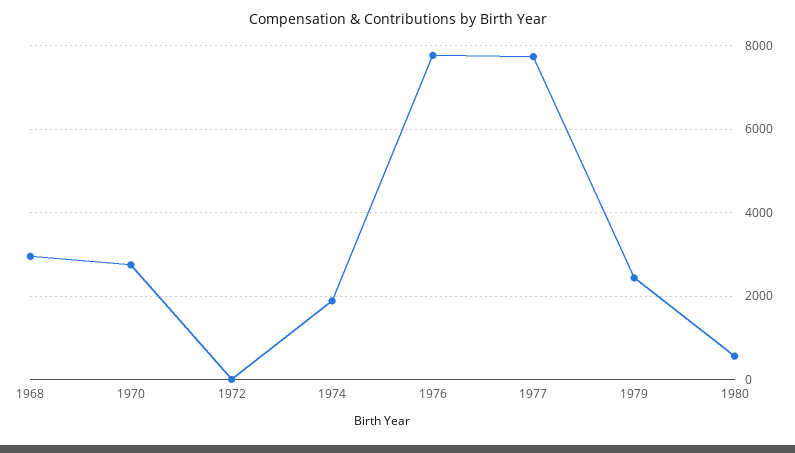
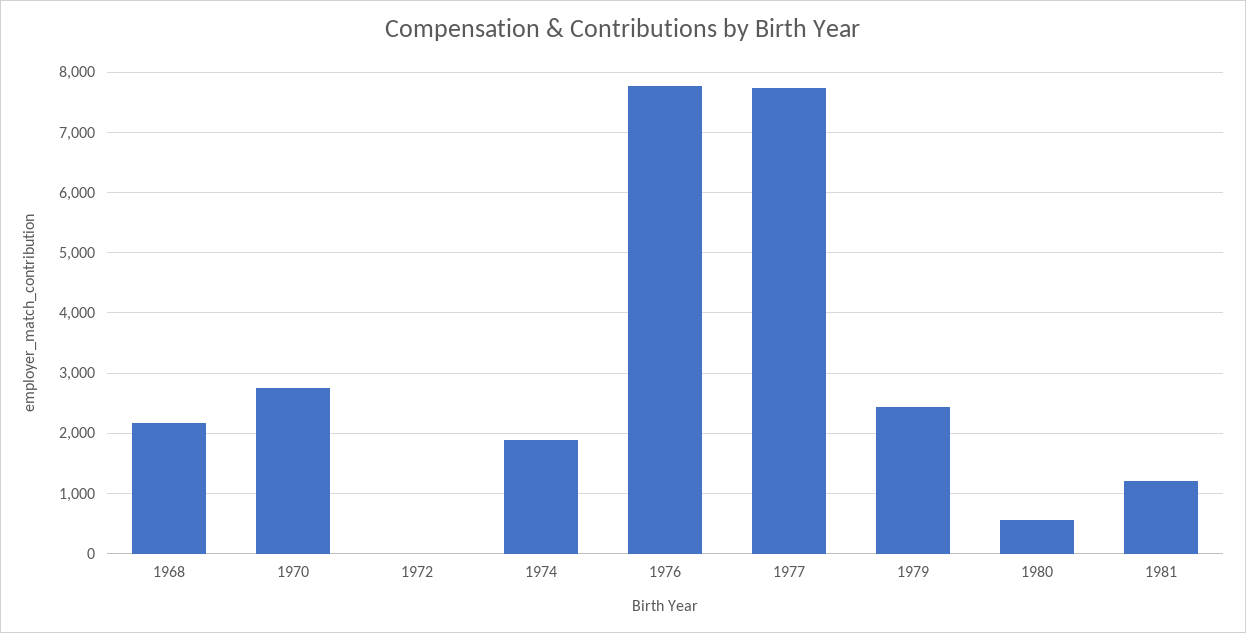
1968: 3000 -> 2200
1981: none -> 1200

